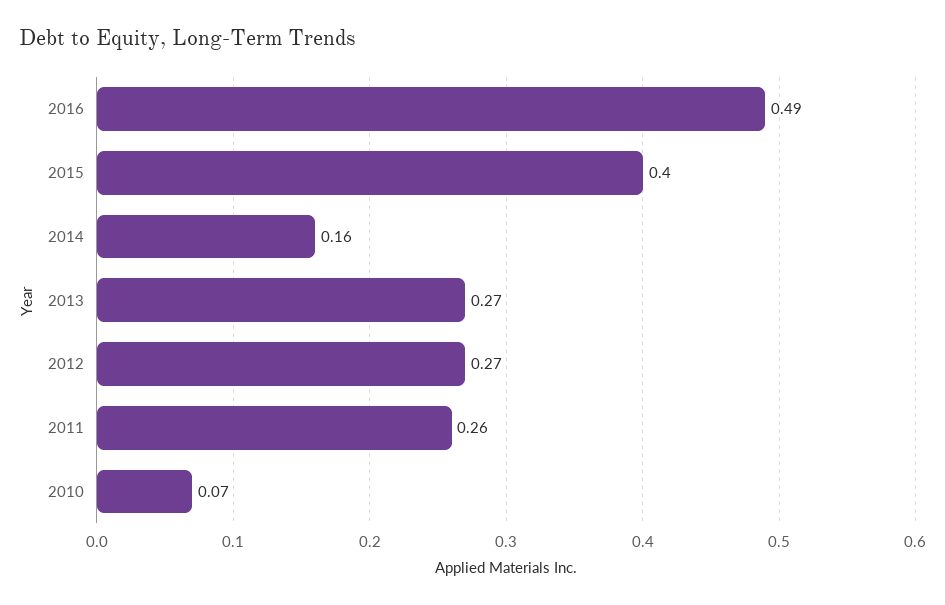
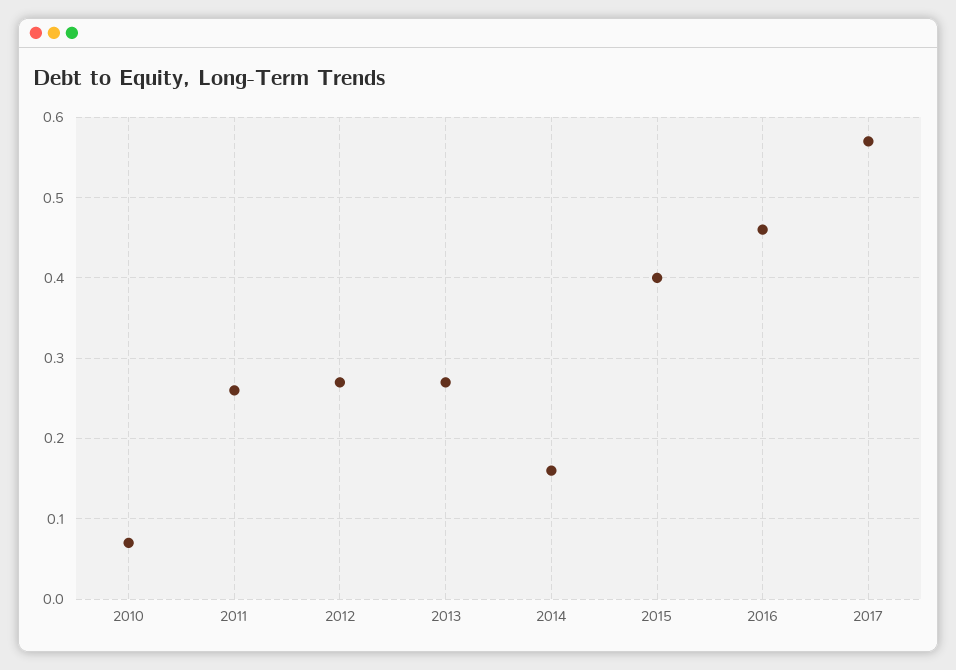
2016: 0.49 -> 0.46
2017: none -> 0.57

